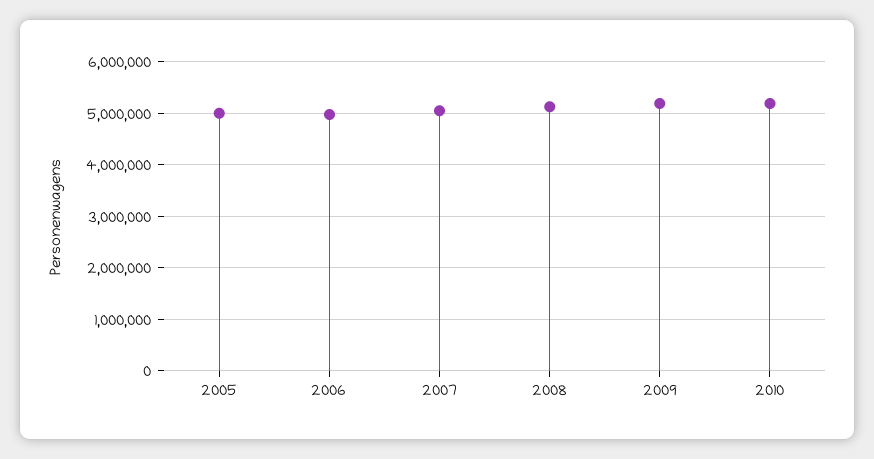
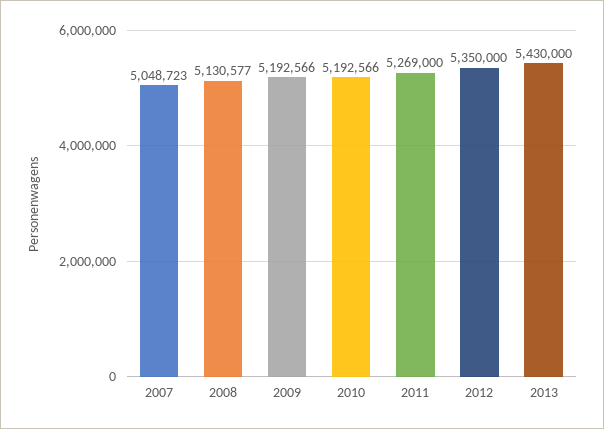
2005: 5000000 -> none
2006: 5000000 -> none
2011: none -> 5269000
2012: none -> 5350000
2013: none -> 5430000

